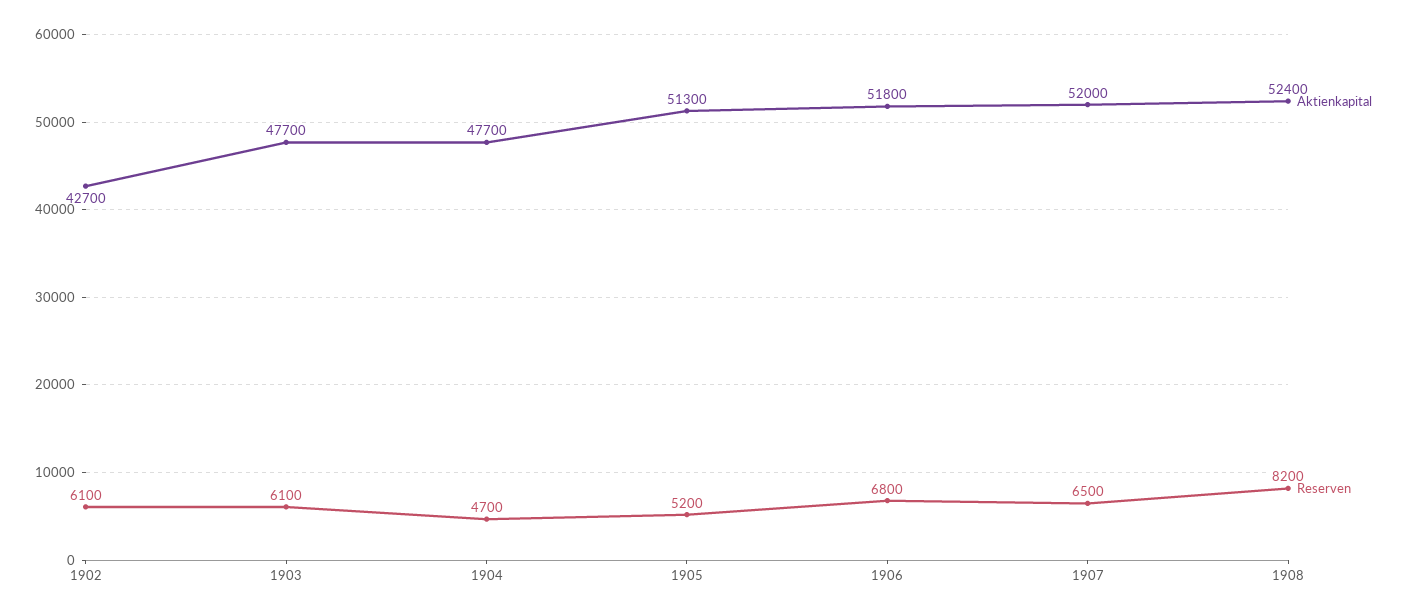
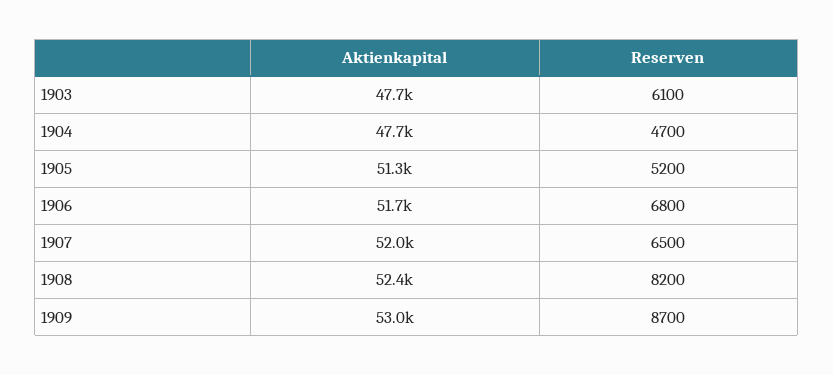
Aktienkapital, 1902: 42700 -> none
Reserven, 1902: 6100 -> none
Aktienkapital, 1906: 51800 -> 51700
Aktienkapital, 1909: none -> 53000
Reserven, 1909: none -> 8700

